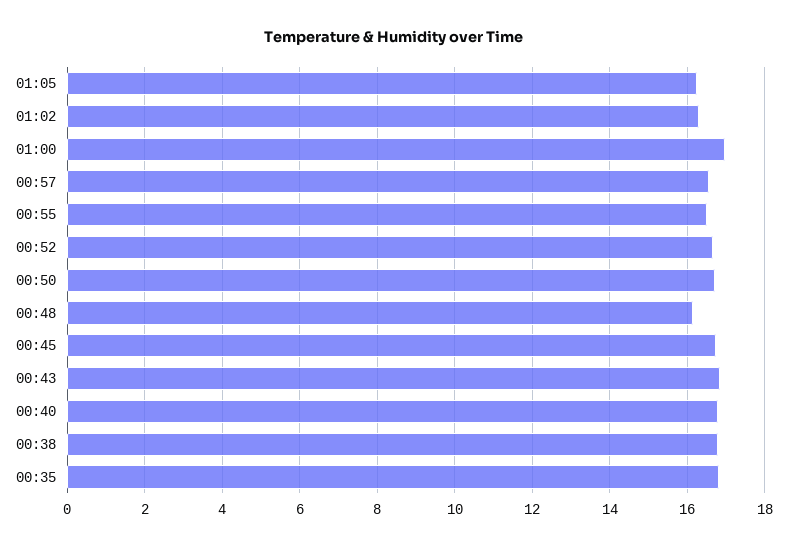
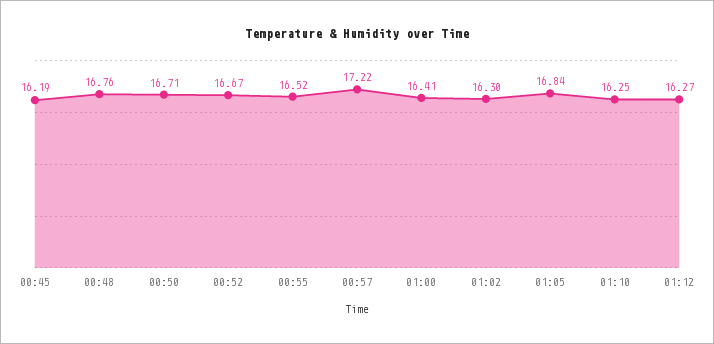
01:05: 16.2 -> 16.84
01:00: 17 -> 16.41
00:57: 16.6 -> 17.22
00:48: 16.2 -> 16.76
00:45: 16.8 -> 16.19
00:43: 16.8 -> none
00:40: 16.8 -> none
00:38: 16.8 -> none
00:35: 16.8 -> none
01:10: none -> 16.25
01:12: none -> 16.27

